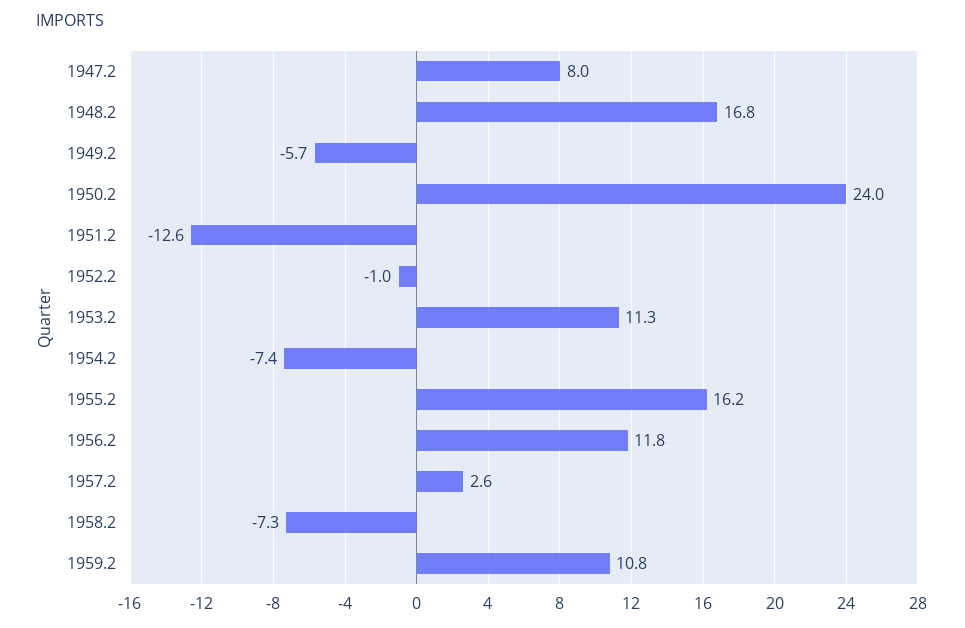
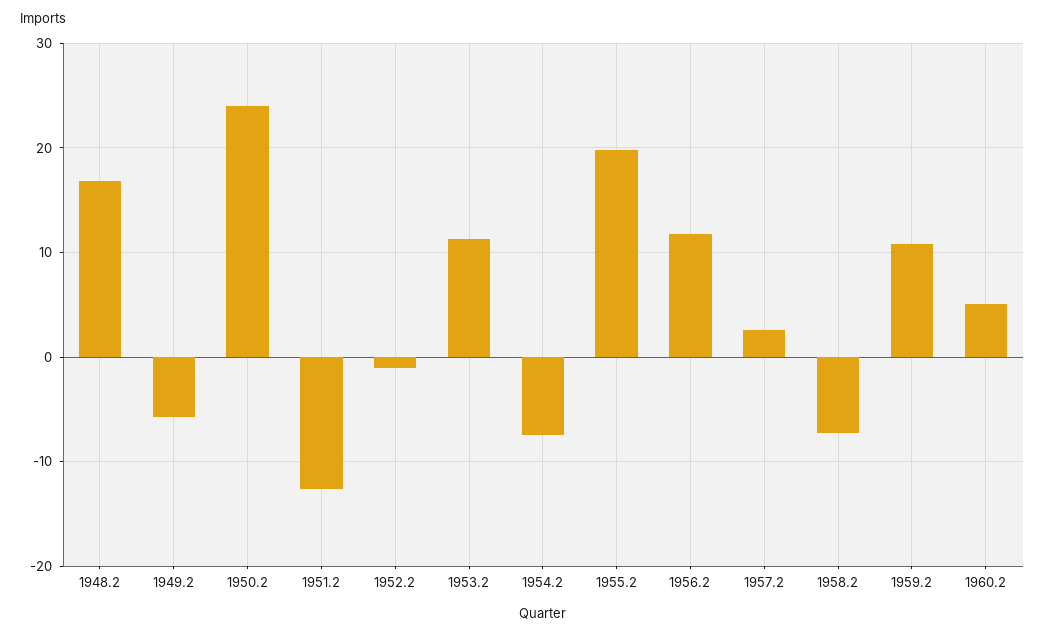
1947.2: 8 -> none
1955.2: 16.2 -> 20
1960.2: none -> 5

